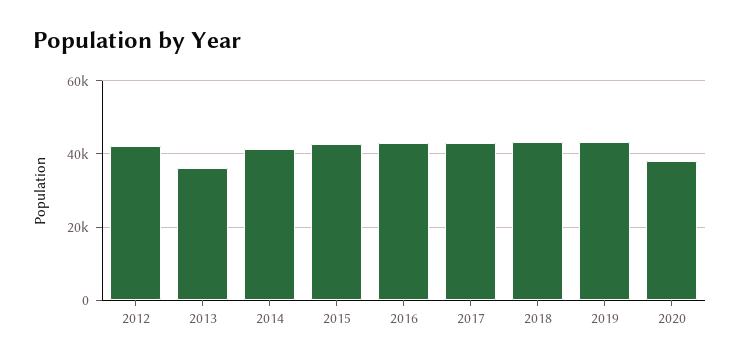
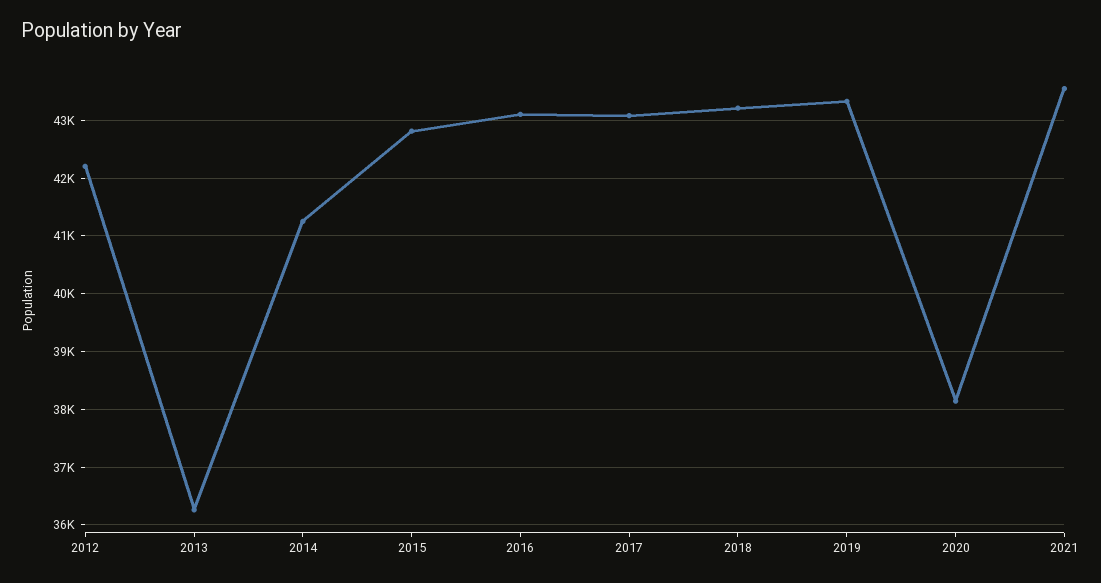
2021: none -> 43600

